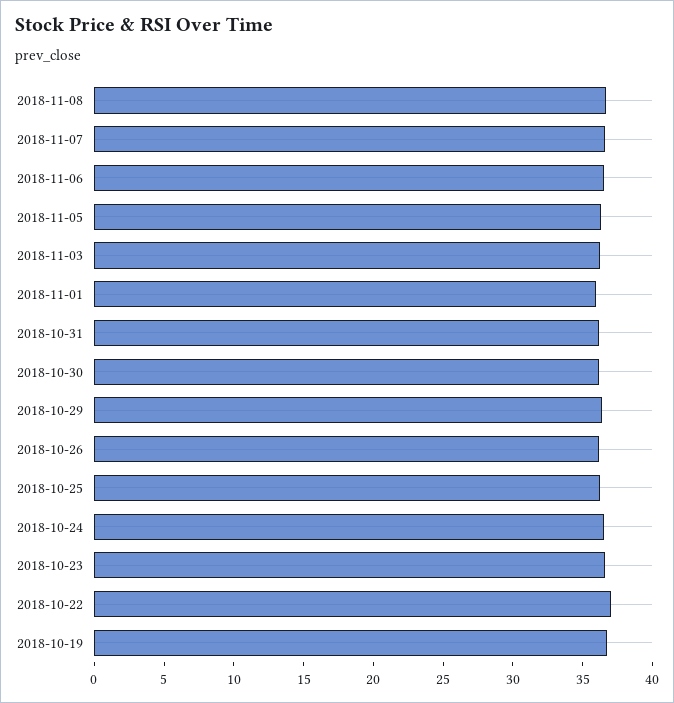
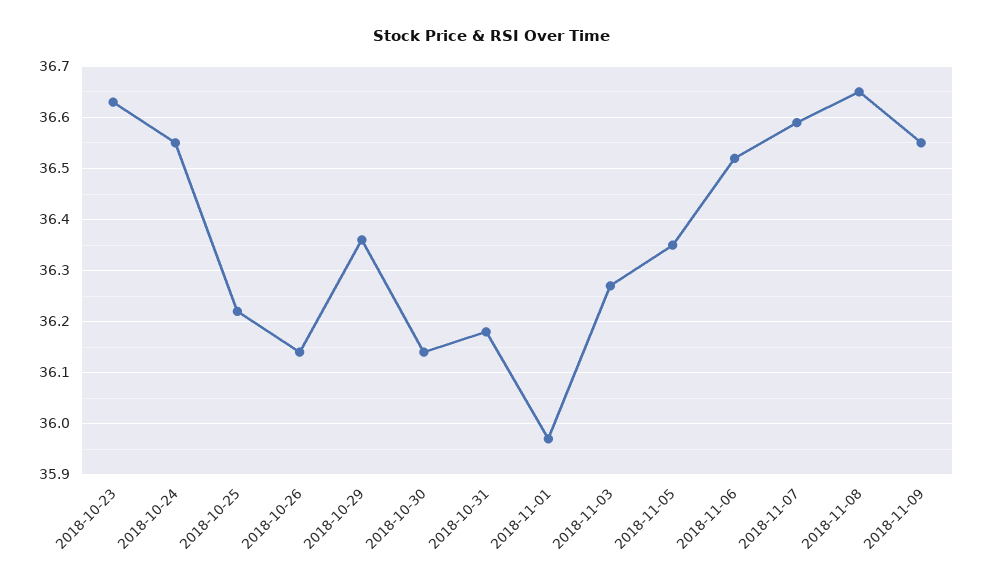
2018-10-22: 37 -> none
2018-10-19: 37 -> none
2018-11-09: none -> 36.55

